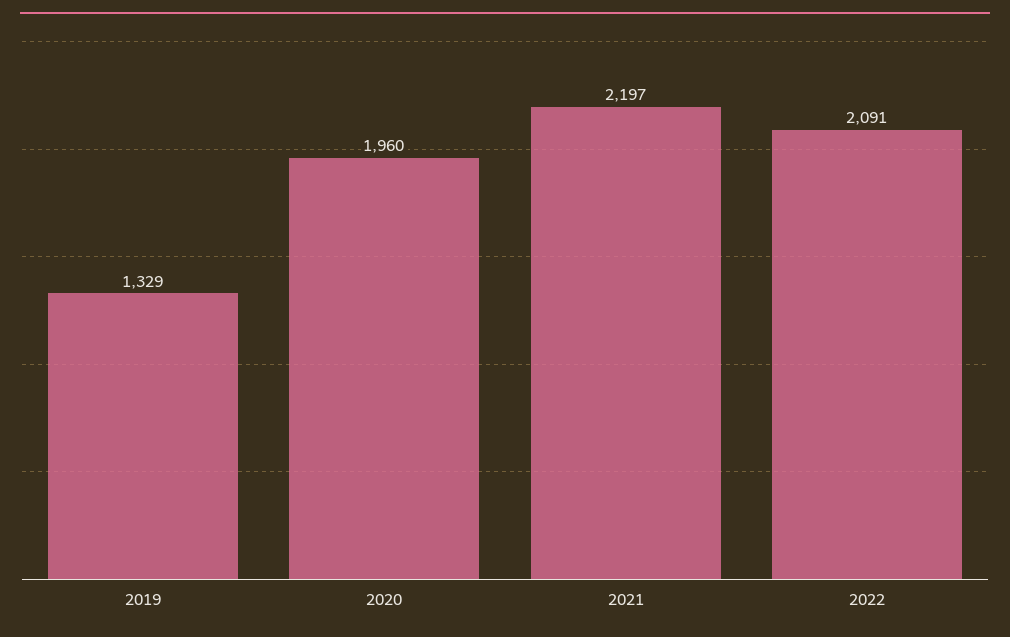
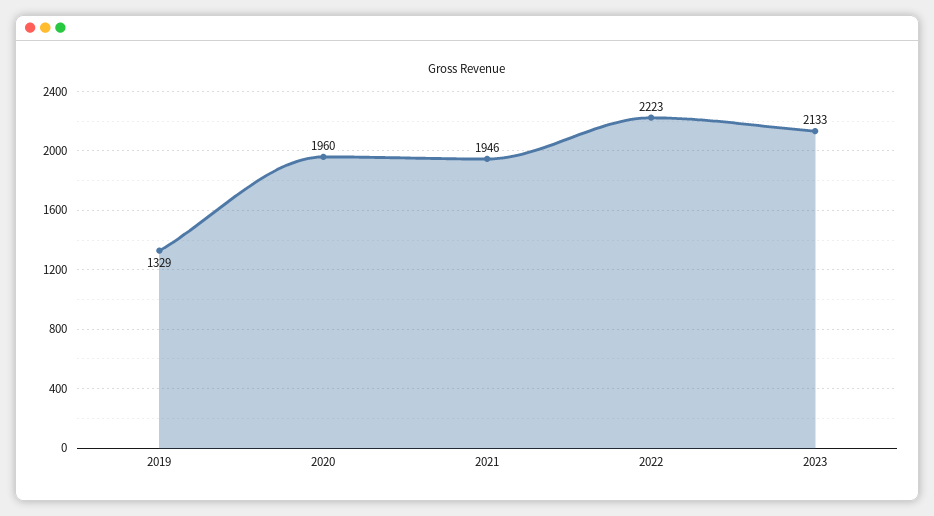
2021: 2197 -> 1946
2022: 2091 -> 2223
2023: none -> 2133

